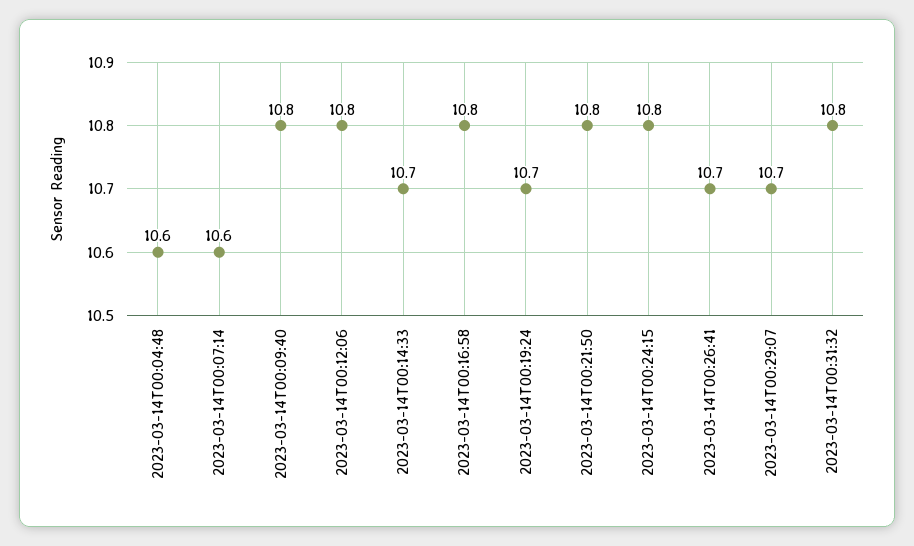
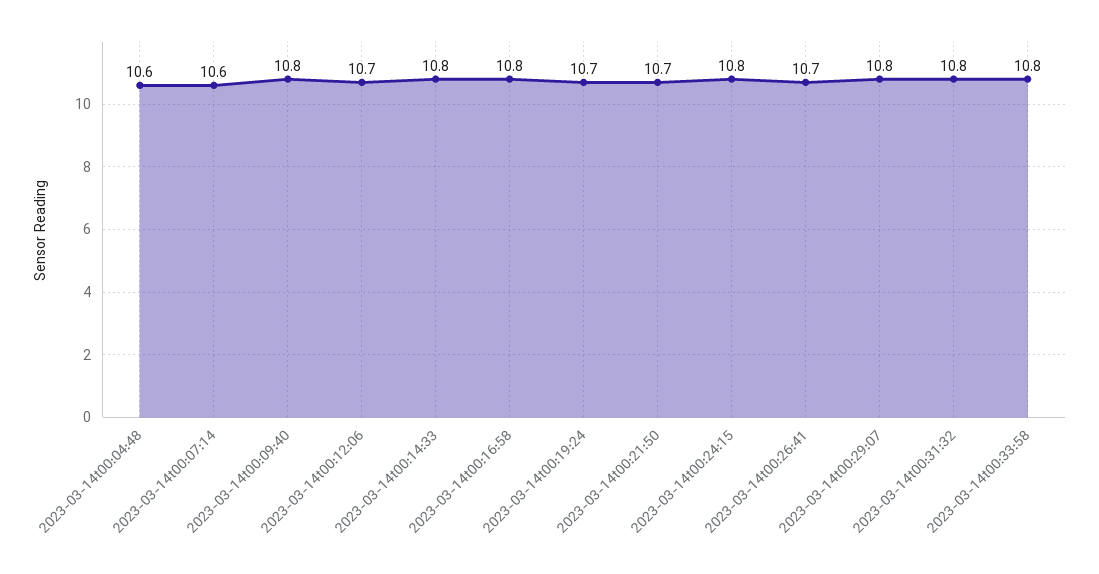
2023-03-14T00:12:06: 10.8 -> 10.7
2023-03-14T00:14:33: 10.7 -> 10.8
2023-03-14T00:21:50: 10.8 -> 10.7
2023-03-14T00:29:07: 10.7 -> 10.8
2023-03-14t00:33:58: none -> 10.8

